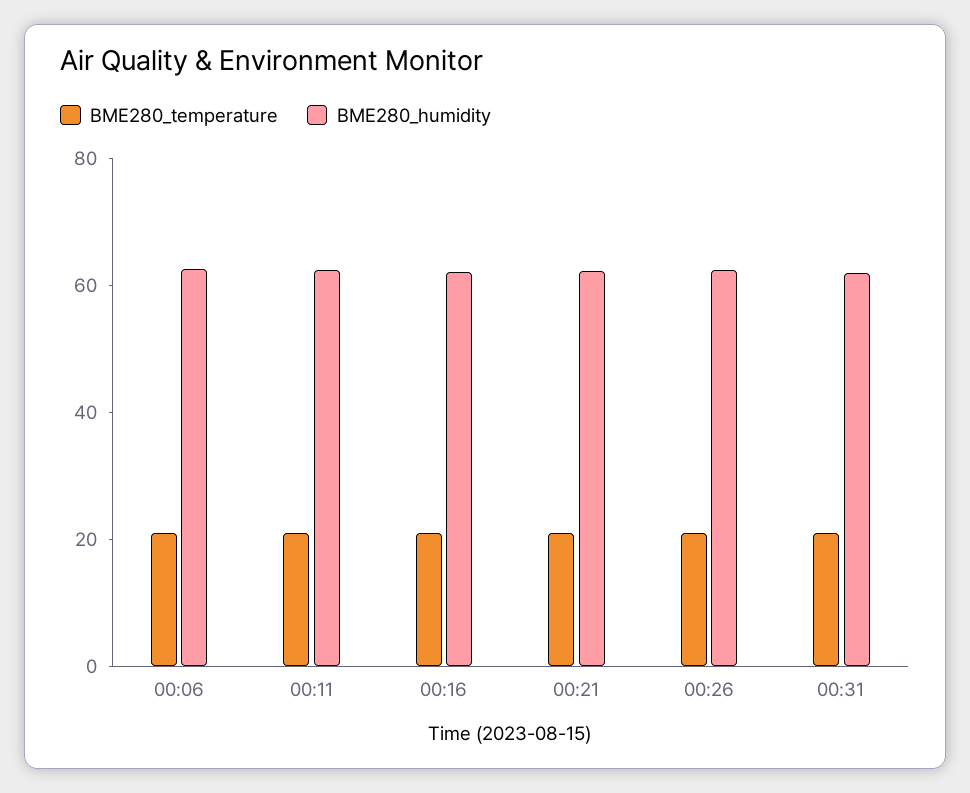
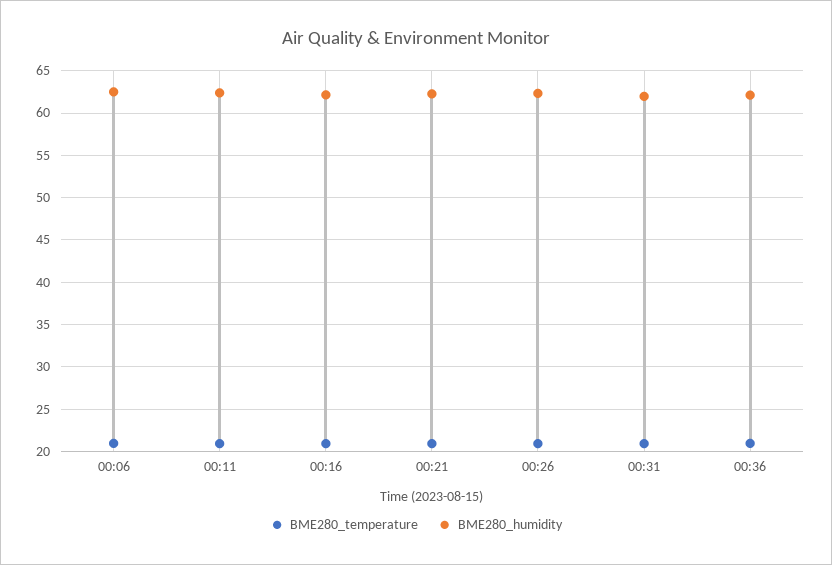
BME280_temperature, 00:36: none -> 21
BME280_humidity, 00:36: none -> 62

